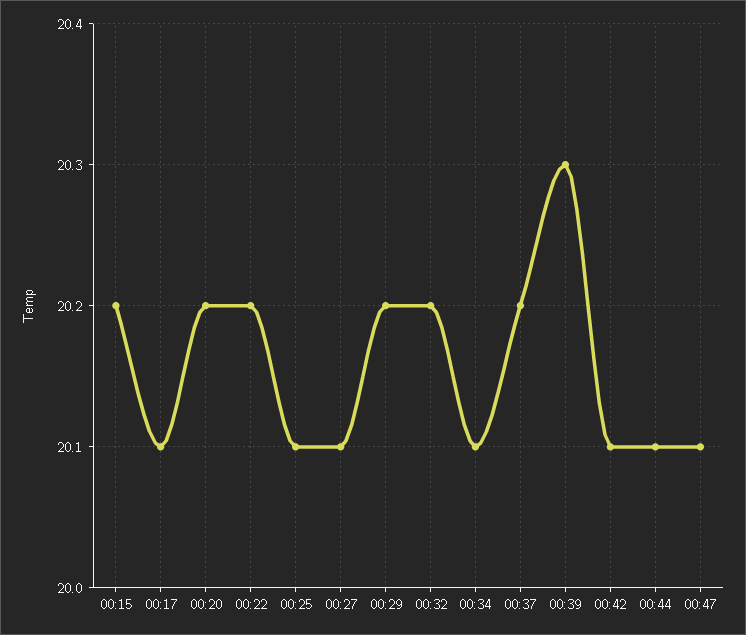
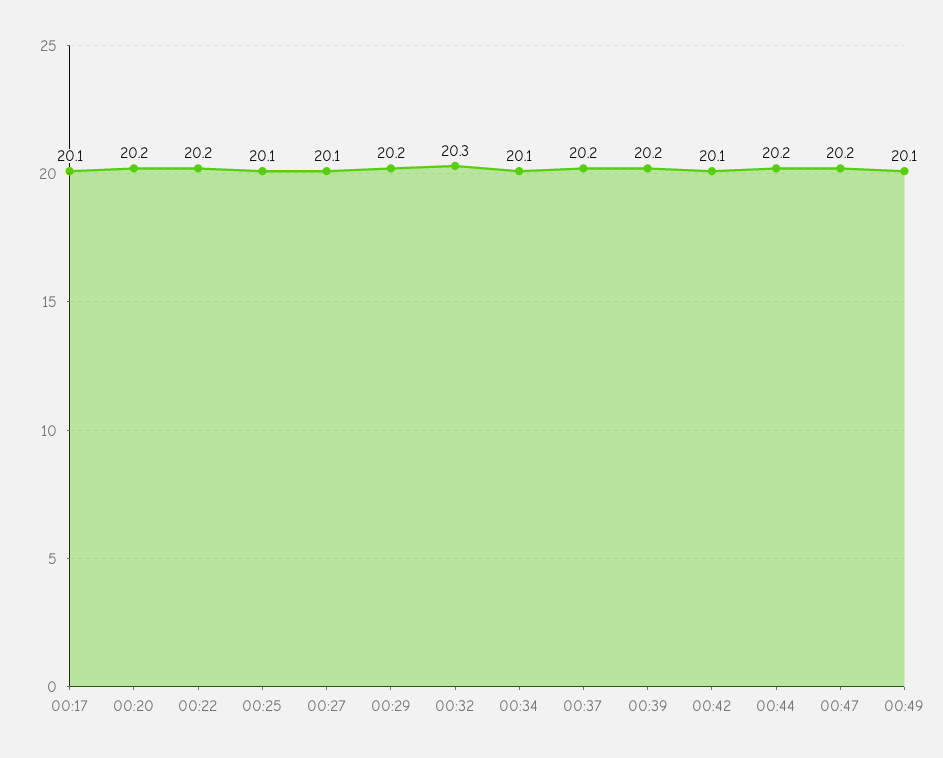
00:15: 20.2 -> none
00:32: 20.2 -> 20.3
00:39: 20.3 -> 20.2
00:44: 20.1 -> 20.2
00:47: 20.1 -> 20.2
00:49: none -> 20.1

